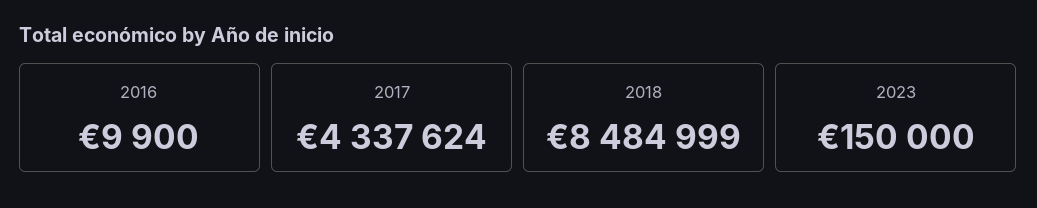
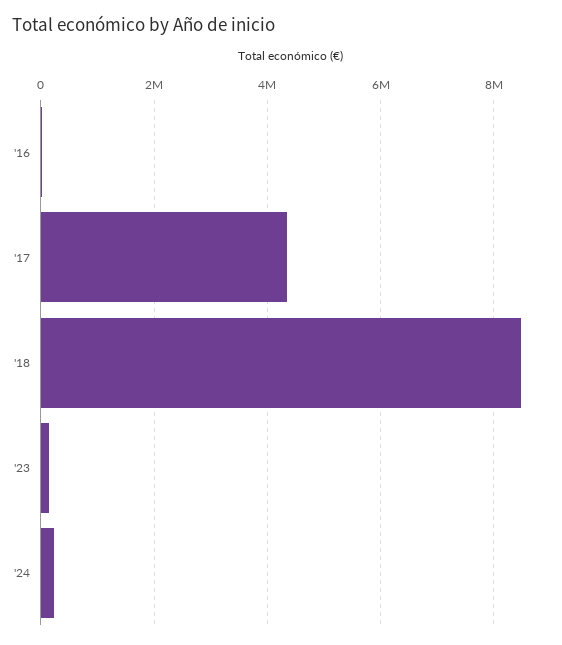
'24: none -> 200000

